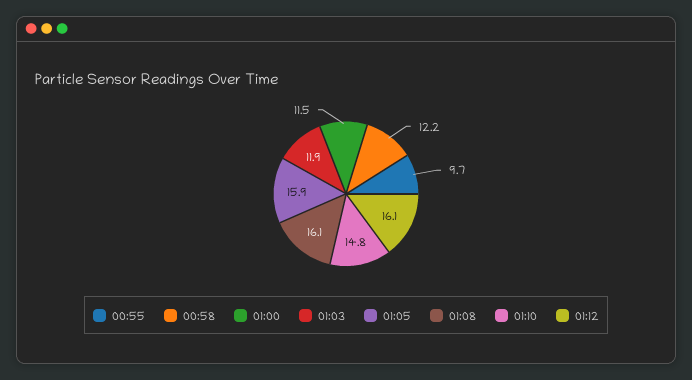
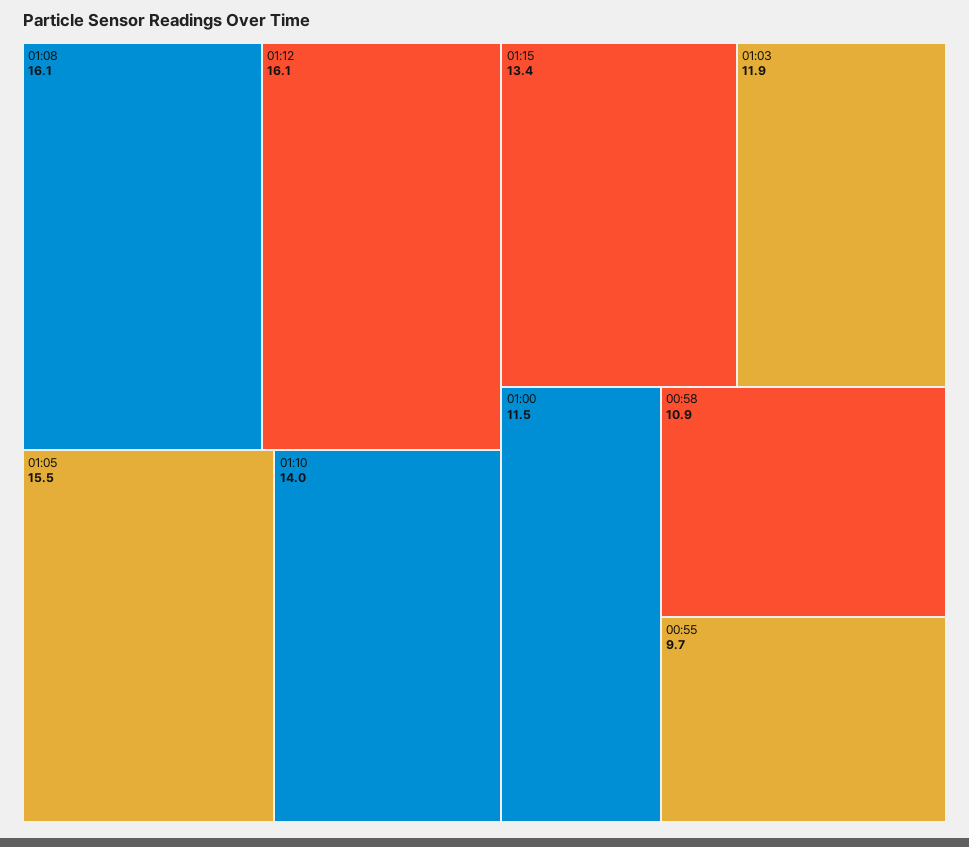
00:58: 12.2 -> 10.9
01:05: 15.9 -> 15.5
01:10: 14.8 -> 14
01:15: none -> 13.4

